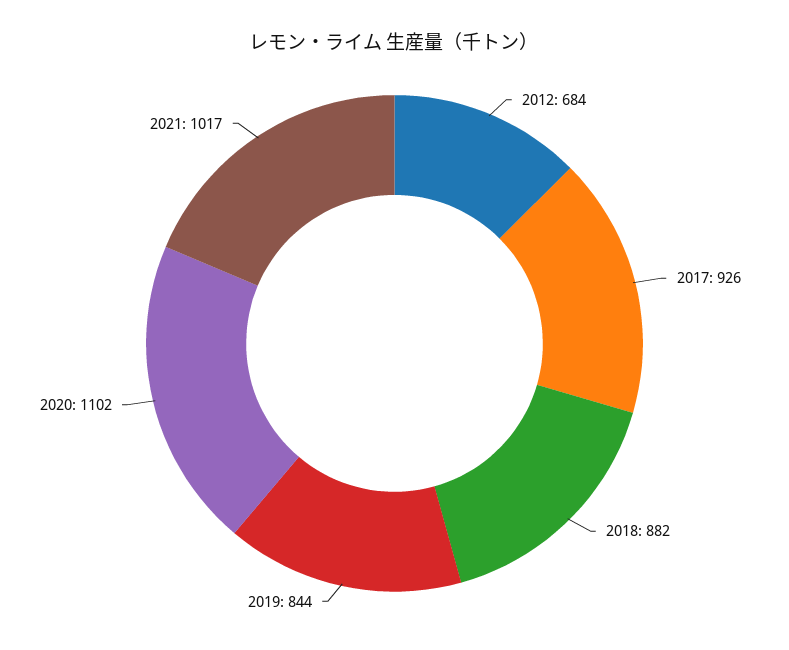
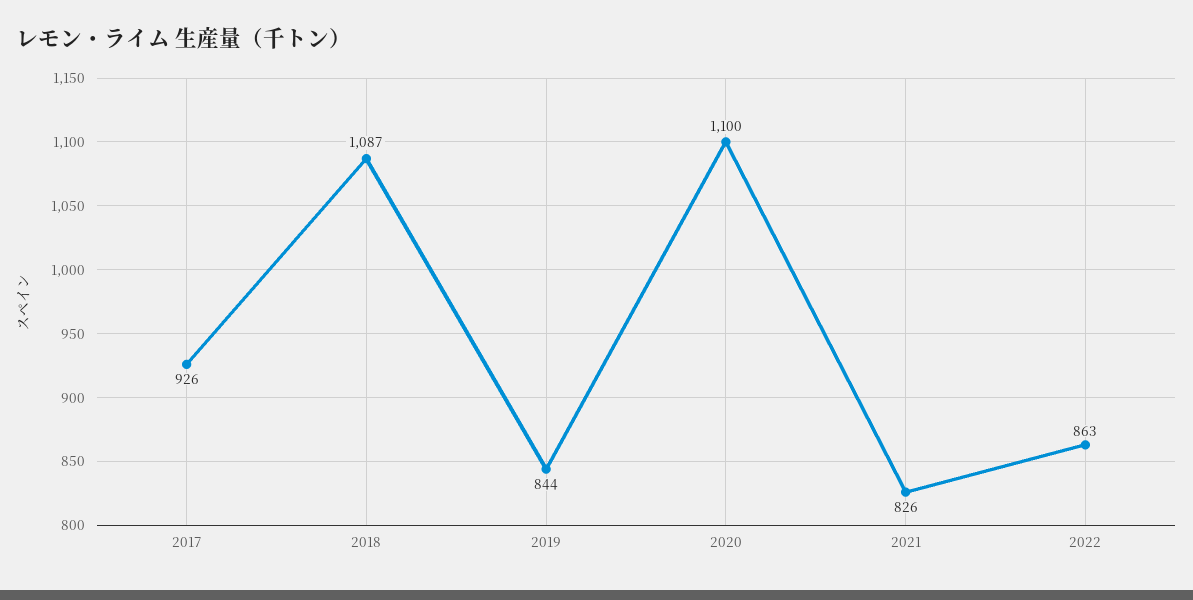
2012: 684 -> none
2018: 882 -> 1087
2020: 1102 -> 1100
2021: 1017 -> 826
2022: none -> 863

